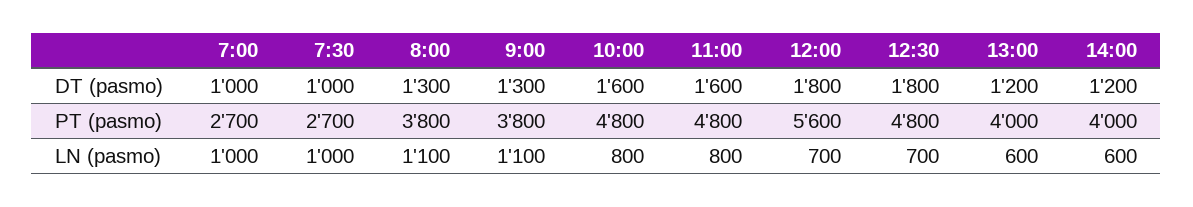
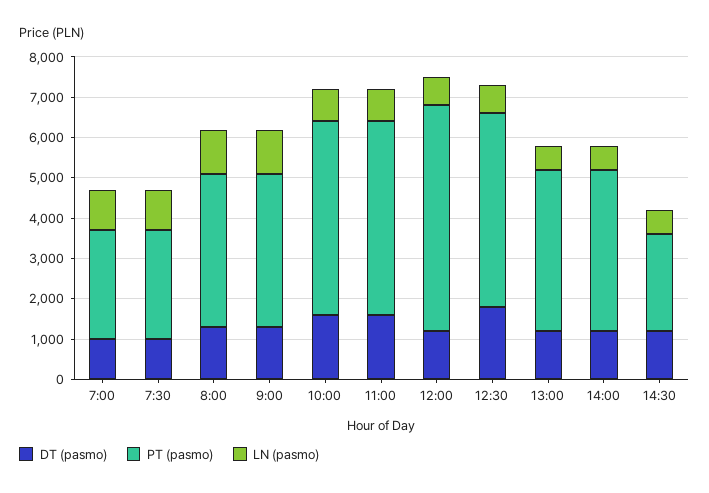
DT (pasmo), 12:00: 1800 -> 1200
DT (pasmo), 14:30: none -> 1200
PT (pasmo), 14:30: none -> 2400
LN (pasmo), 14:30: none -> 600

